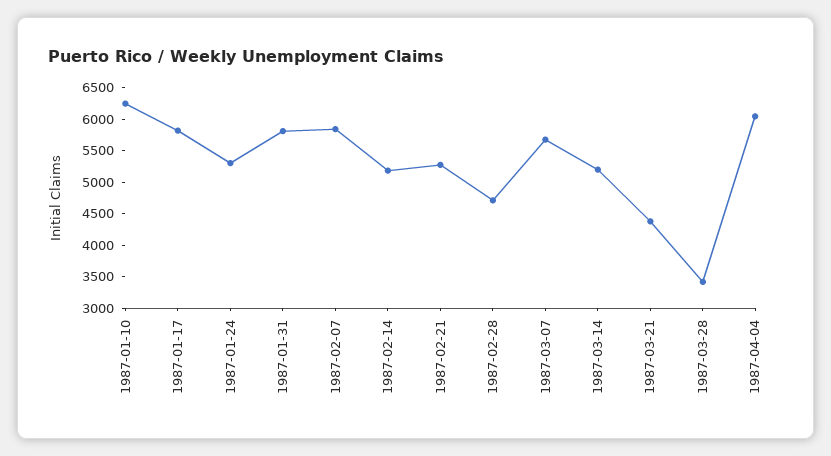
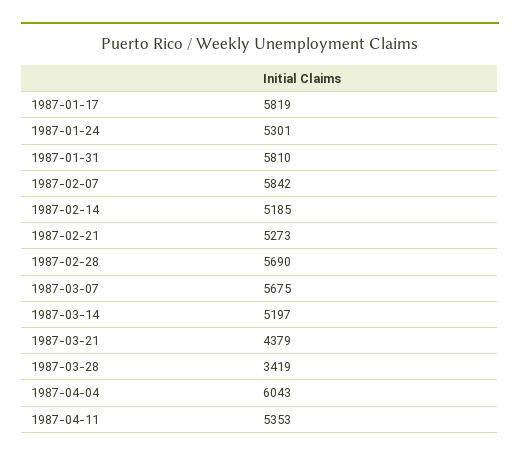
1987-01-10: 6250 -> none
1987-02-28: 4750 -> 5690
1987-04-11: none -> 5353

